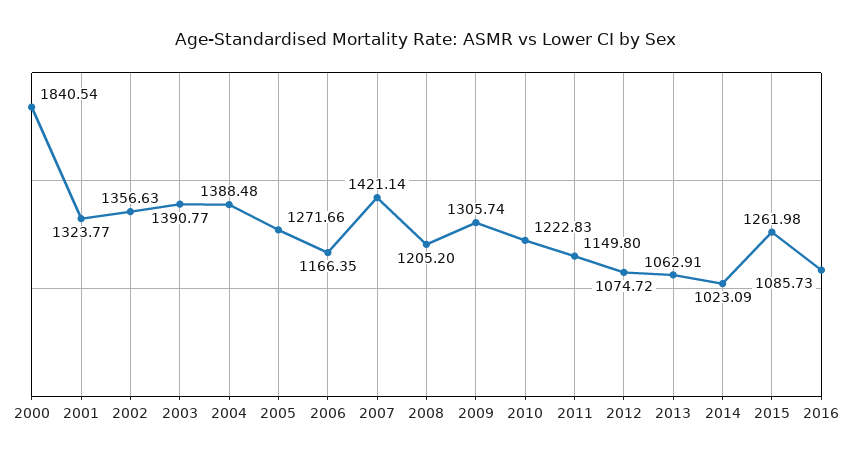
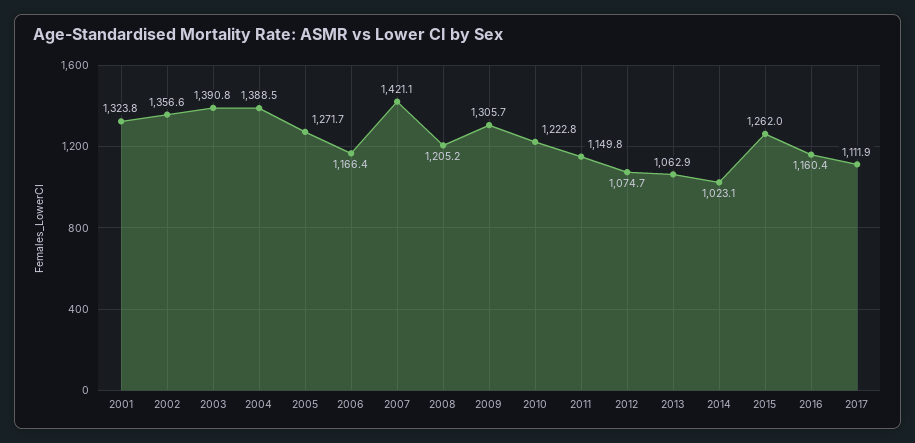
2000: 1840.54 -> none
2016: 1085.73 -> 1160.4
2017: none -> 1111.9

